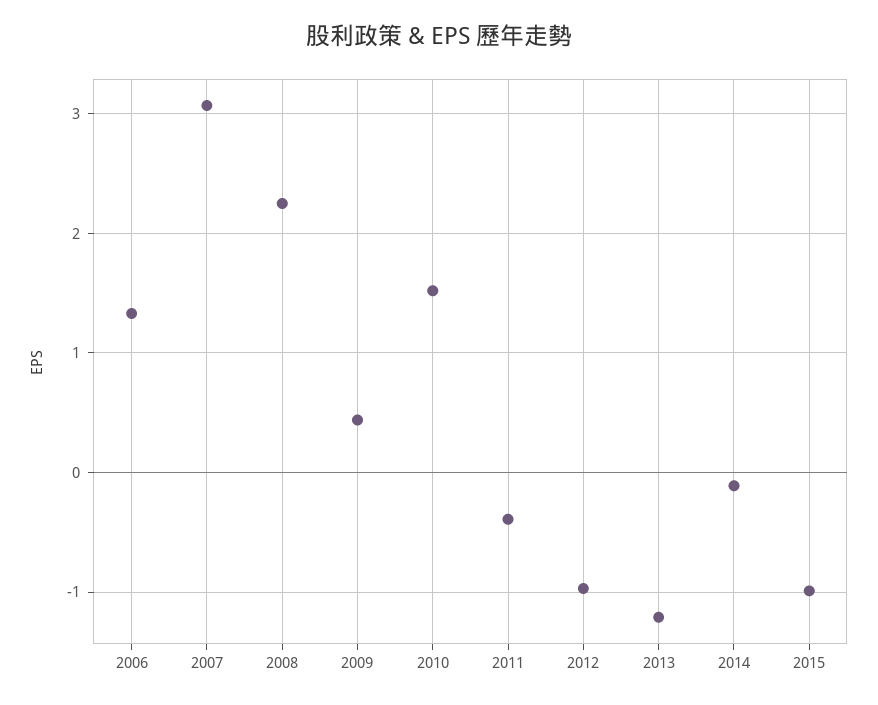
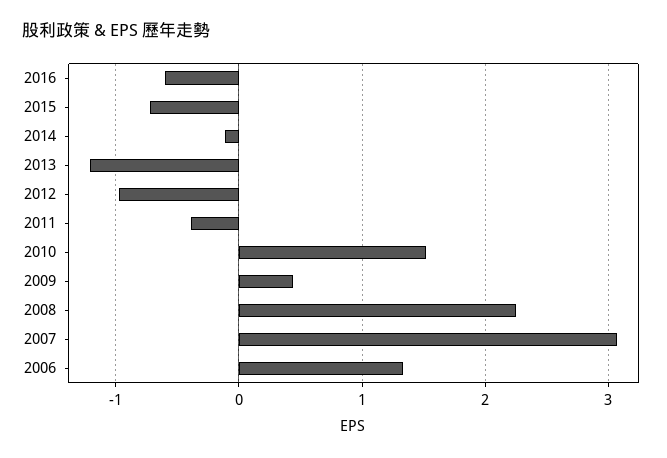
2015: -1 -> -0.7
2016: none -> -0.6

